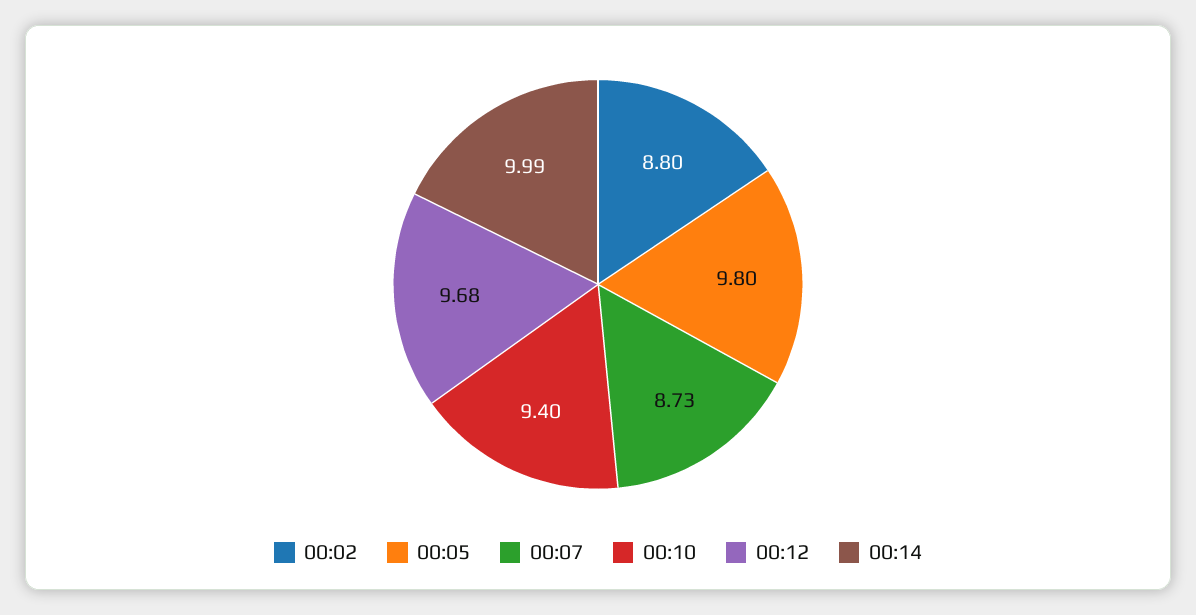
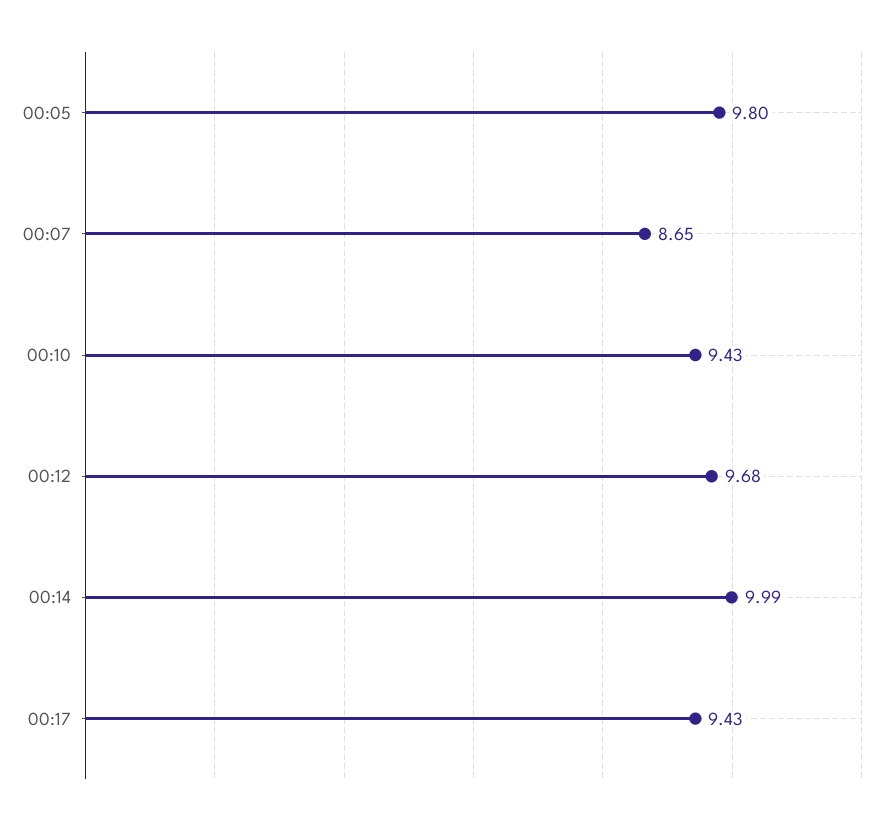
00:02: 8.8 -> none
00:07: 8.73 -> 8.65
00:10: 9.4 -> 9.43
00:17: none -> 9.43

